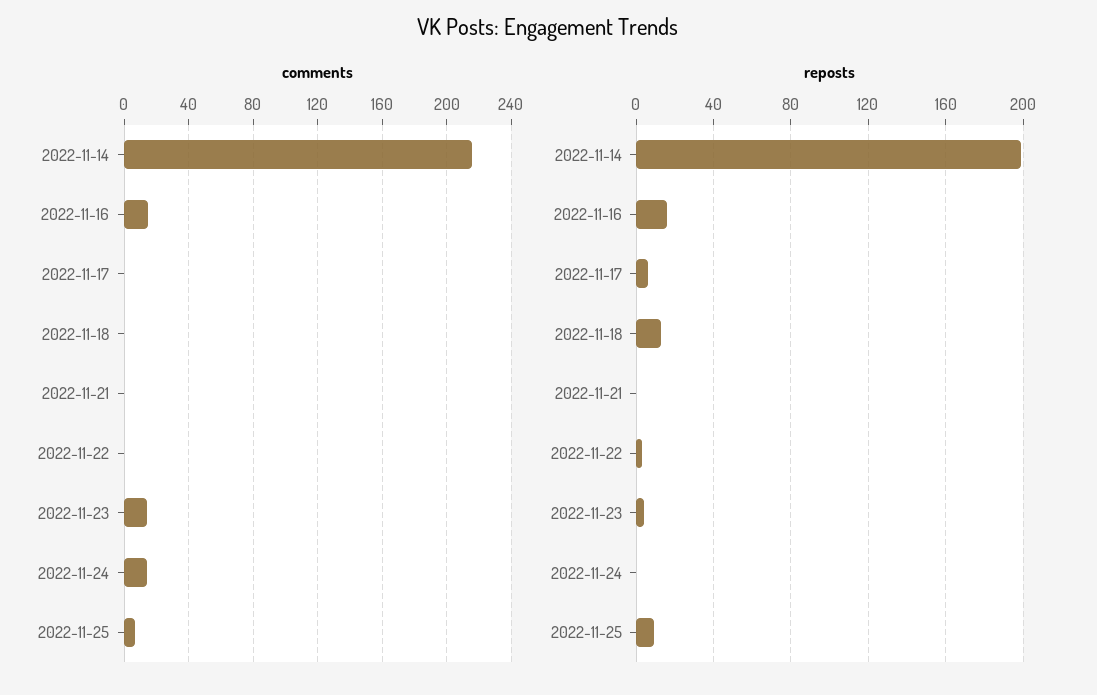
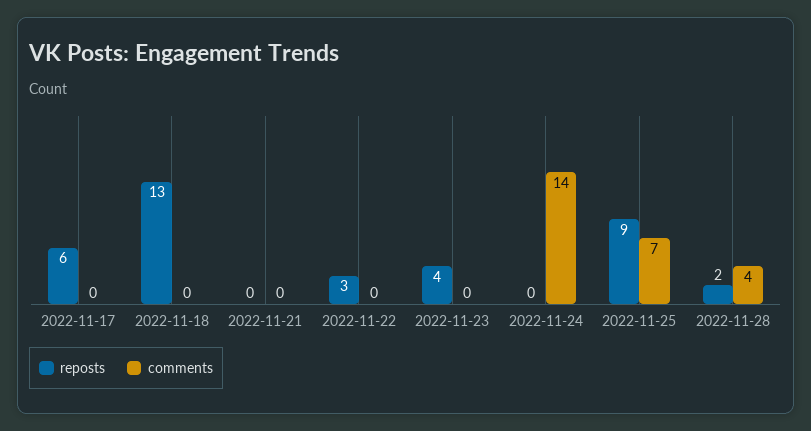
comments, 2022-11-14: 215 -> none
comments, 2022-11-16: 15 -> none
comments, 2022-11-23: 15 -> 0
reposts, 2022-11-14: 200 -> none
reposts, 2022-11-16: 15 -> none
reposts, 2022-11-28: none -> 2
comments, 2022-11-28: none -> 4

